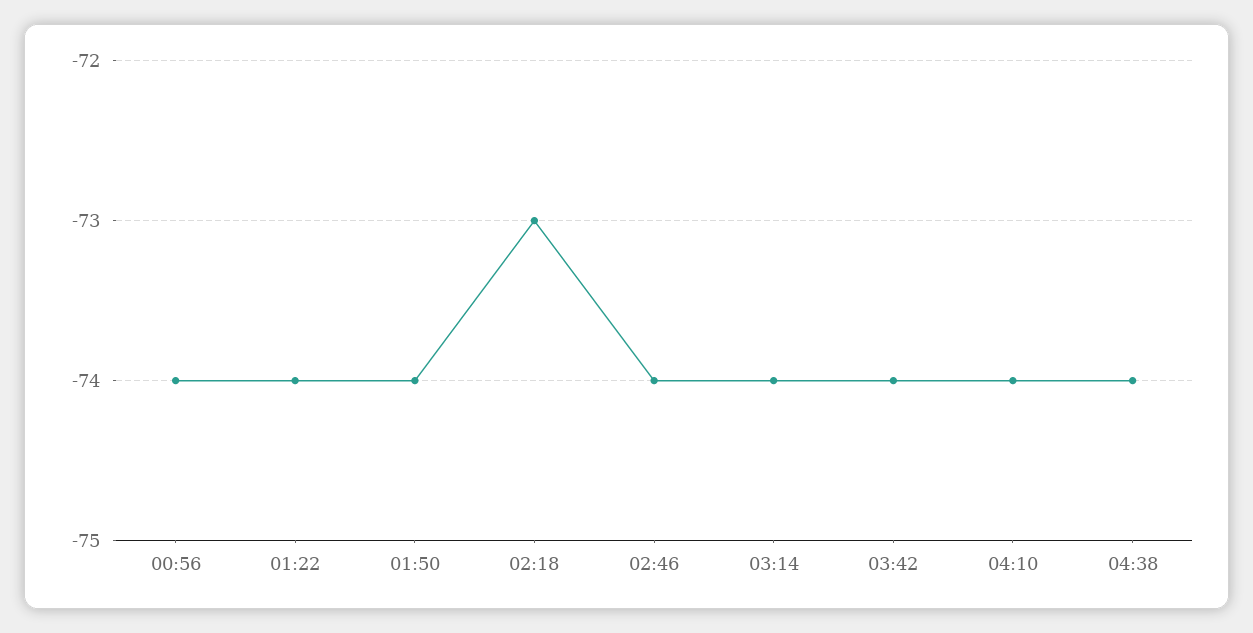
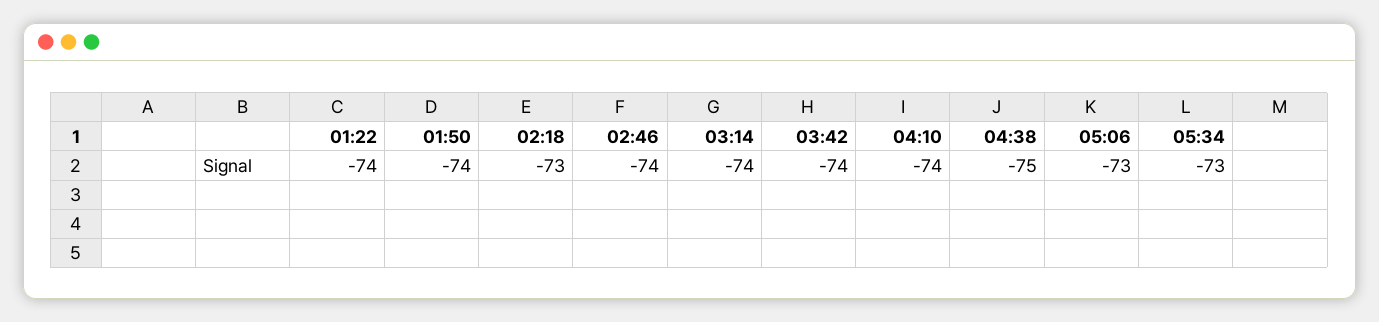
00:56: -74 -> none
04:38: -74 -> -75
05:06: none -> -73
05:34: none -> -73

